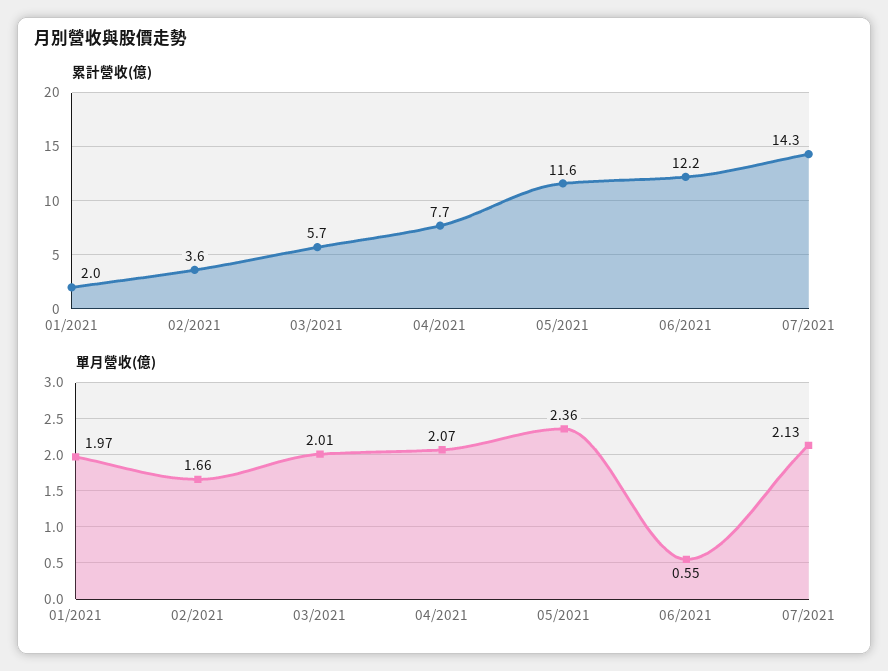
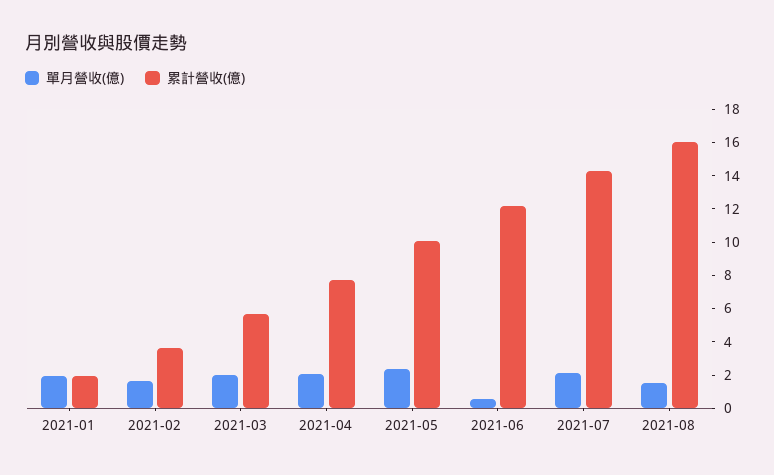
累計營收(億), 05/2021: 11.6 -> 10
單月營收(億), 2021-08: none -> 1.5
累計營收(億), 2021-08: none -> 16

